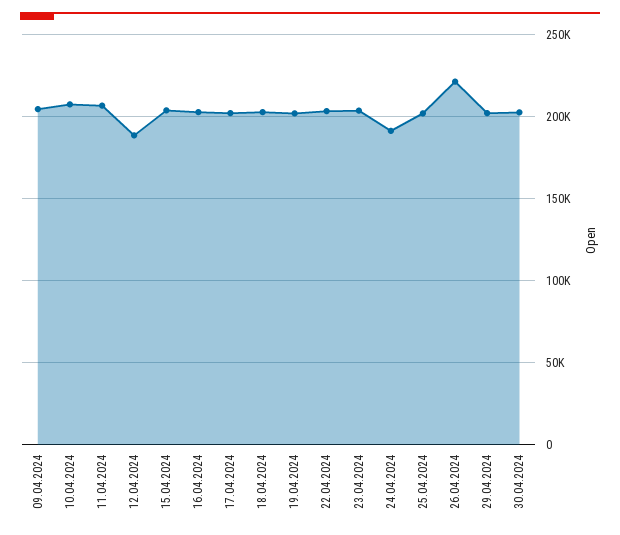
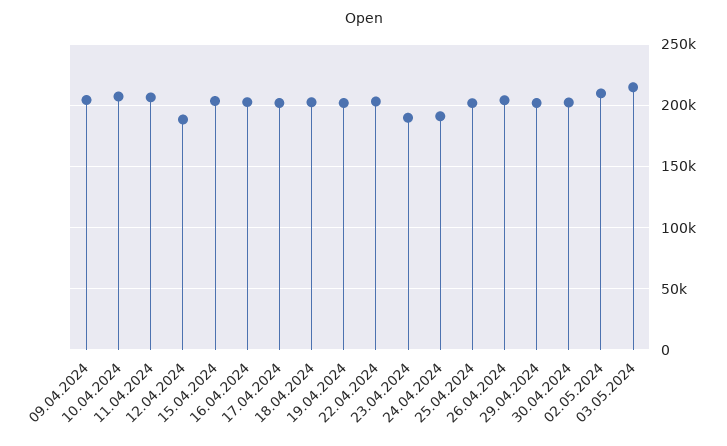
23.04.2024: 205000 -> 190000
26.04.2024: 220000 -> 205000
02.05.2024: none -> 210000
03.05.2024: none -> 215000

